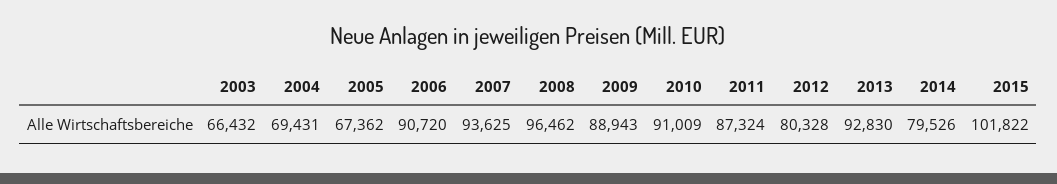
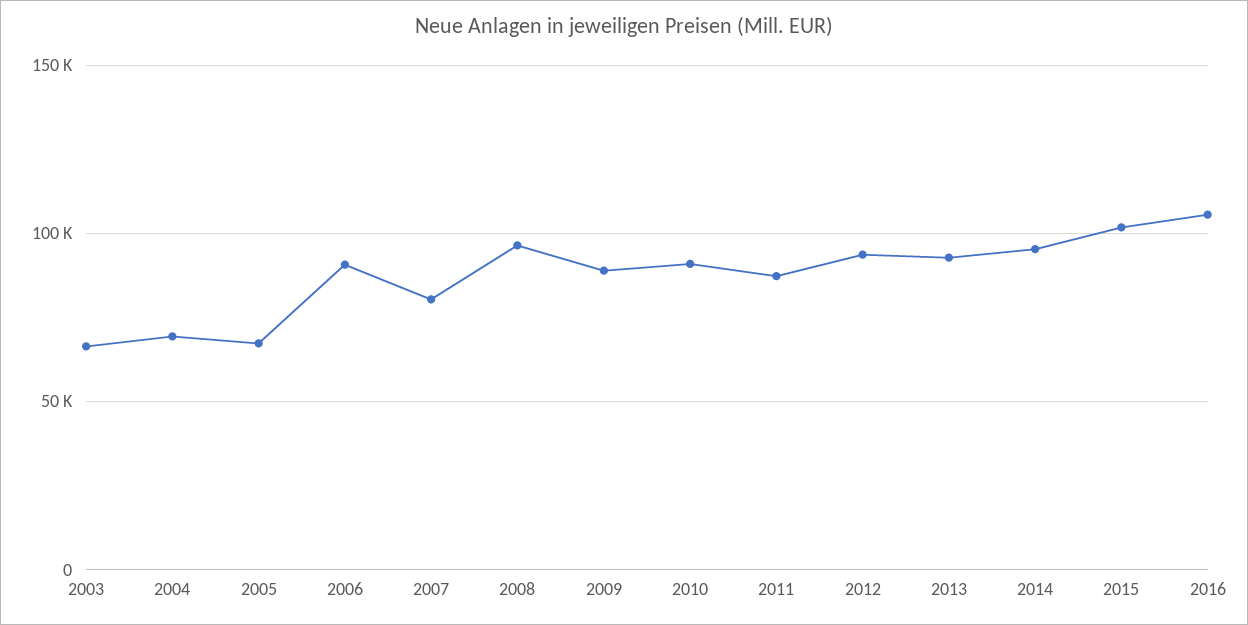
2007: 93625 -> 80000
2012: 80328 -> 95000
2014: 79526 -> 95000
2016: none -> 105000

